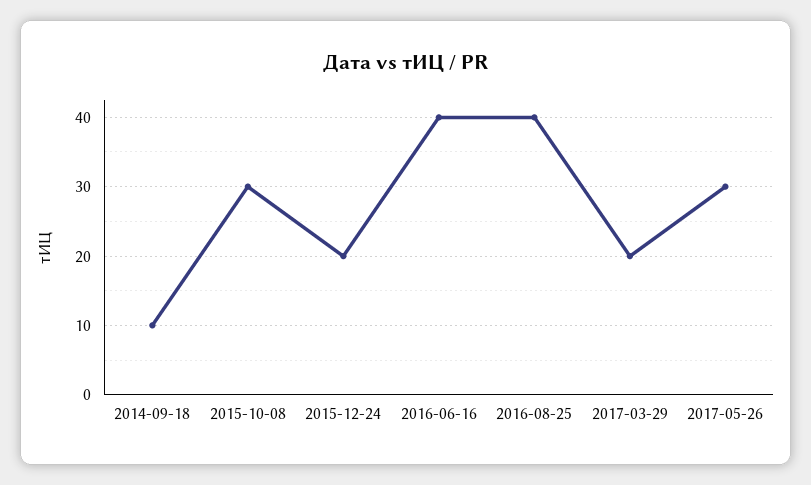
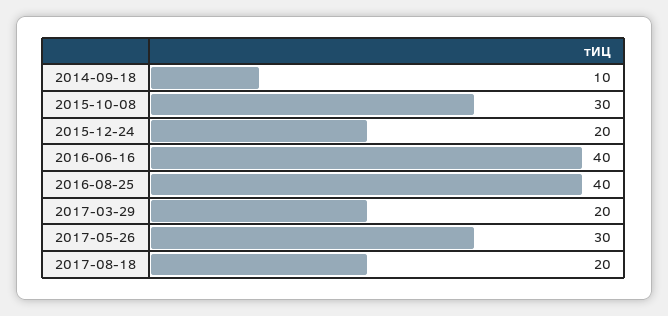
2017-08-18: none -> 20

